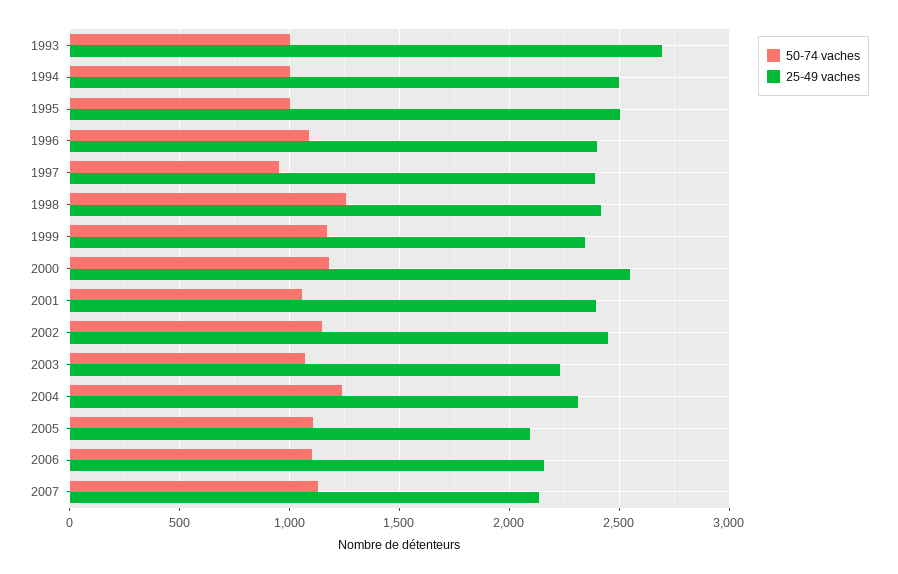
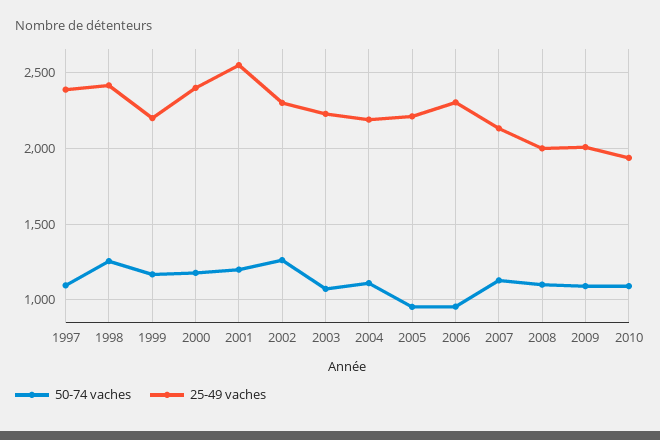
50-74 vaches, 1993: 1000 -> none
25-49 vaches, 1993: 2700 -> none
50-74 vaches, 1994: 1000 -> none
25-49 vaches, 1994: 2500 -> none
50-74 vaches, 1995: 1000 -> none
25-49 vaches, 1995: 2500 -> none
50-74 vaches, 1996: 1100 -> none
25-49 vaches, 1996: 2400 -> none
50-74 vaches, 1997: 950 -> 1100
25-49 vaches, 1999: 2350 -> 2200
25-49 vaches, 2000: 2550 -> 2400
50-74 vaches, 2001: 1050 -> 1200
25-49 vaches, 2001: 2400 -> 2550
50-74 vaches, 2002: 1150 -> 1250
25-49 vaches, 2002: 2450 -> 2300
50-74 vaches, 2004: 1250 -> 1100
25-49 vaches, 2004: 2300 -> 2200
50-74 vaches, 2005: 1100 -> 950
25-49 vaches, 2005: 2100 -> 2200
50-74 vaches, 2006: 1100 -> 950
25-49 vaches, 2006: 2150 -> 2300
50-74 vaches, 2008: none -> 1100
25-49 vaches, 2008: none -> 2000
50-74 vaches, 2009: none -> 1100
25-49 vaches, 2009: none -> 2000
50-74 vaches, 2010: none -> 1100
25-49 vaches, 2010: none -> 1950

